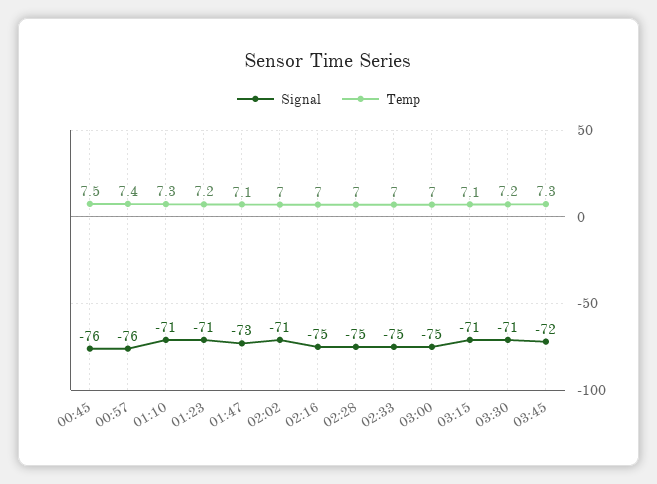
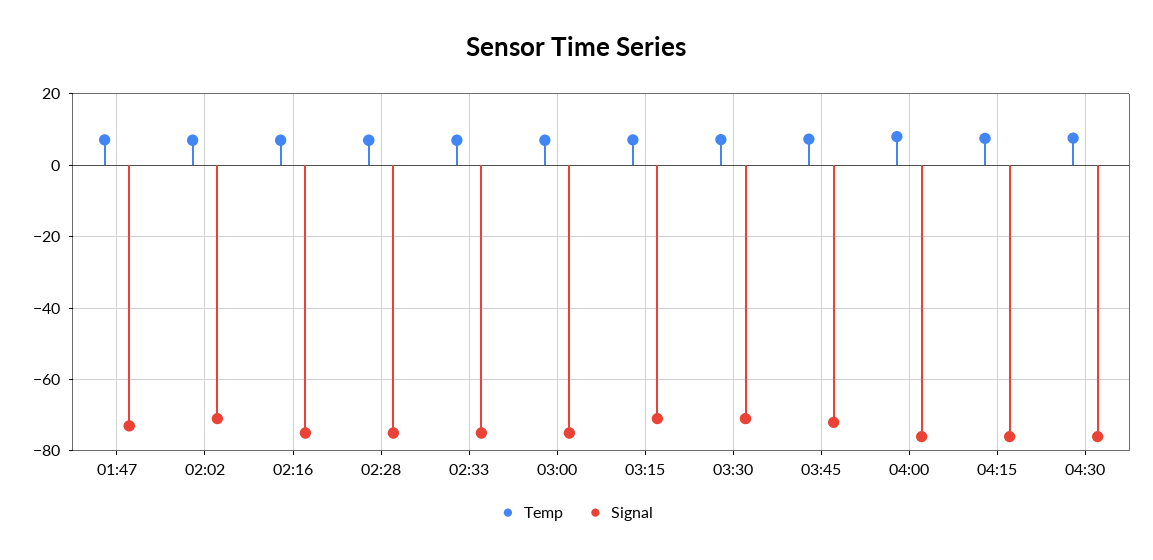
Signal, 00:45: -76 -> none
Temp, 00:45: 7.5 -> none
Signal, 00:57: -76 -> none
Temp, 00:57: 7.4 -> none
Signal, 01:10: -71 -> none
Temp, 01:10: 7.3 -> none
Signal, 01:23: -71 -> none
Temp, 01:23: 7.2 -> none
Temp, 04:00: none -> 8
Signal, 04:00: none -> -76
Temp, 04:15: none -> 8
Signal, 04:15: none -> -76
Temp, 04:30: none -> 8
Signal, 04:30: none -> -76

